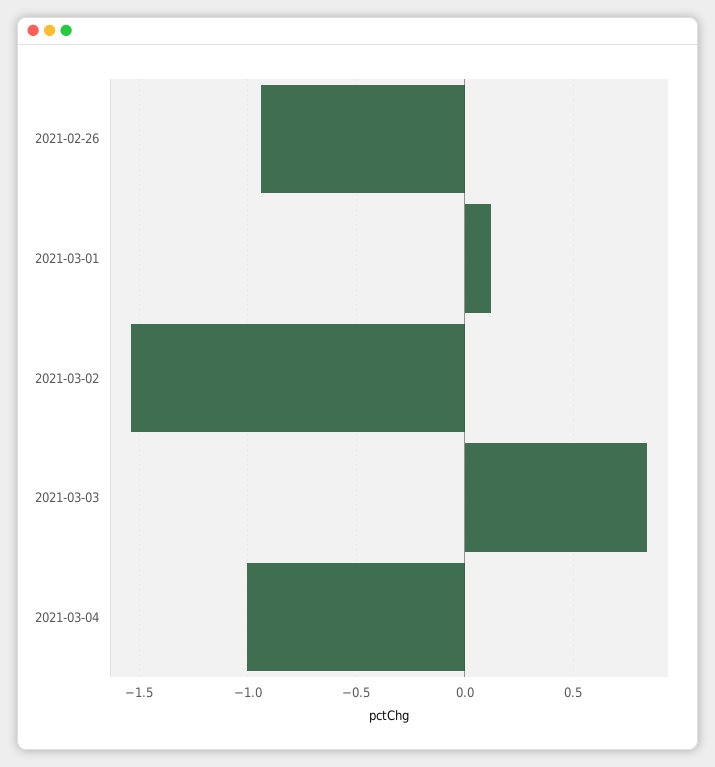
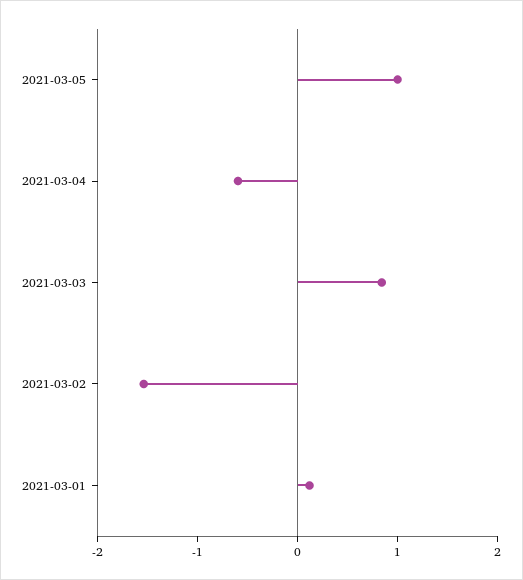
2021-02-26: -0.95 -> none
2021-03-04: -1 -> -0.6
2021-03-05: none -> 1

